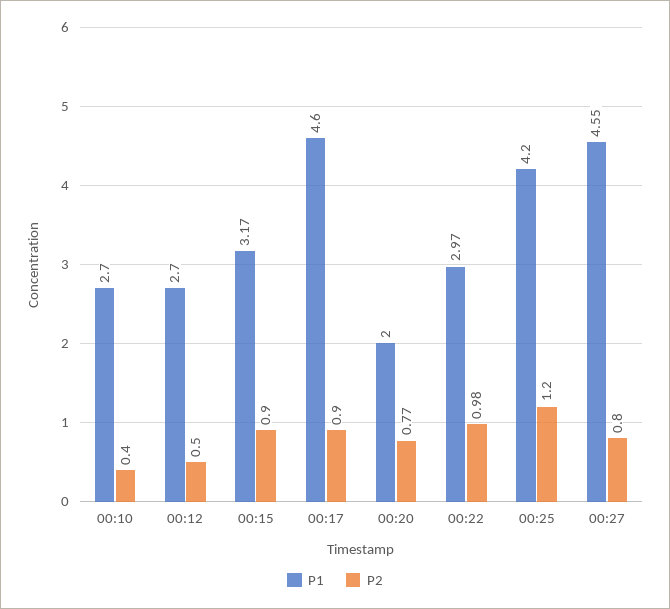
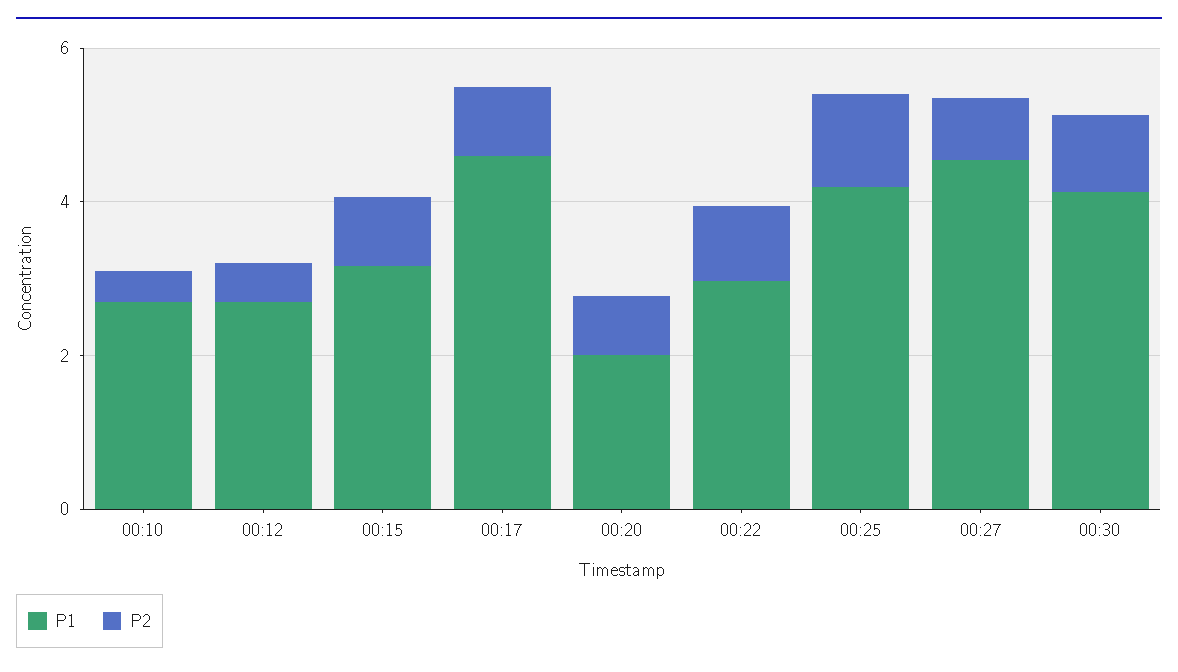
P1, 00:30: none -> 4
P2, 00:30: none -> 1

